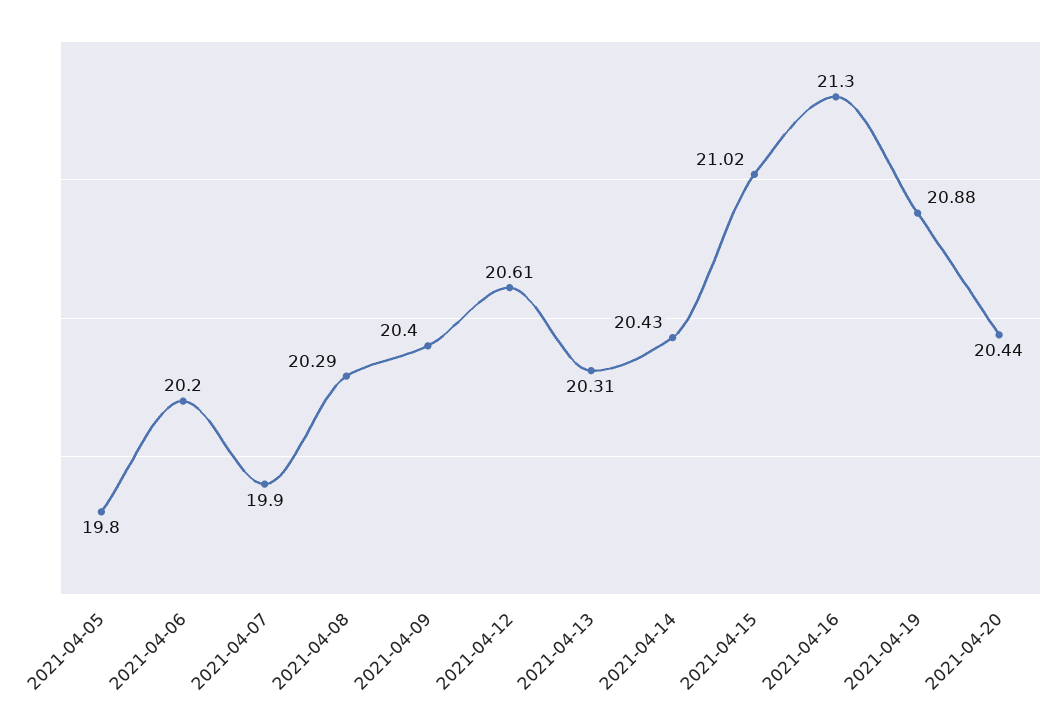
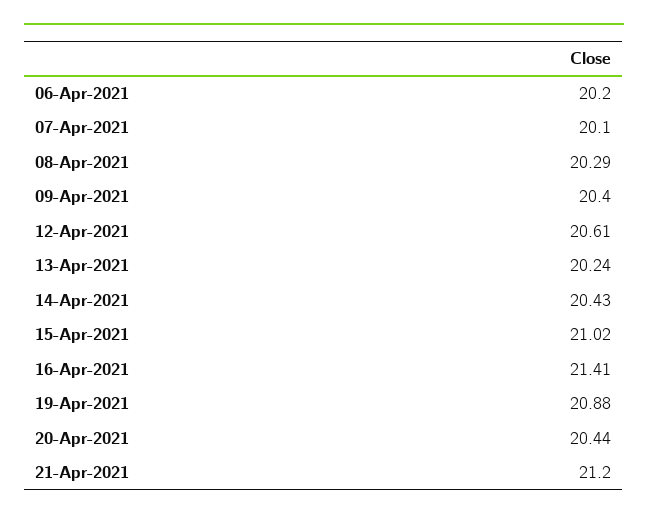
2021-04-05: 19.8 -> none
2021-04-07: 19.9 -> 20.1
2021-04-13: 20.31 -> 20.24
2021-04-16: 21.3 -> 21.41
21-Apr-2021: none -> 21.2

